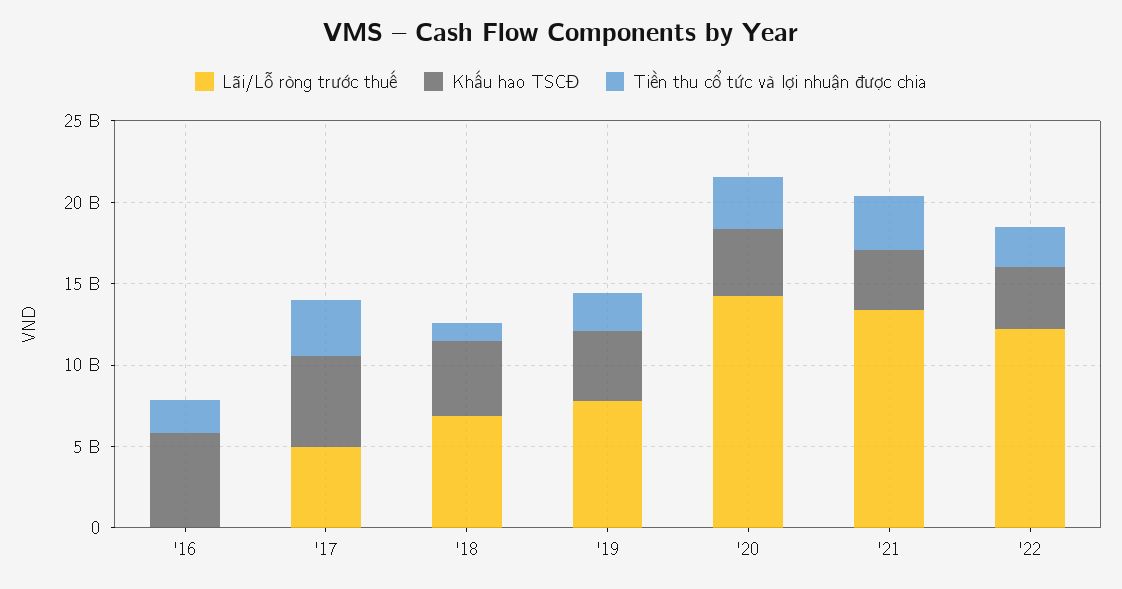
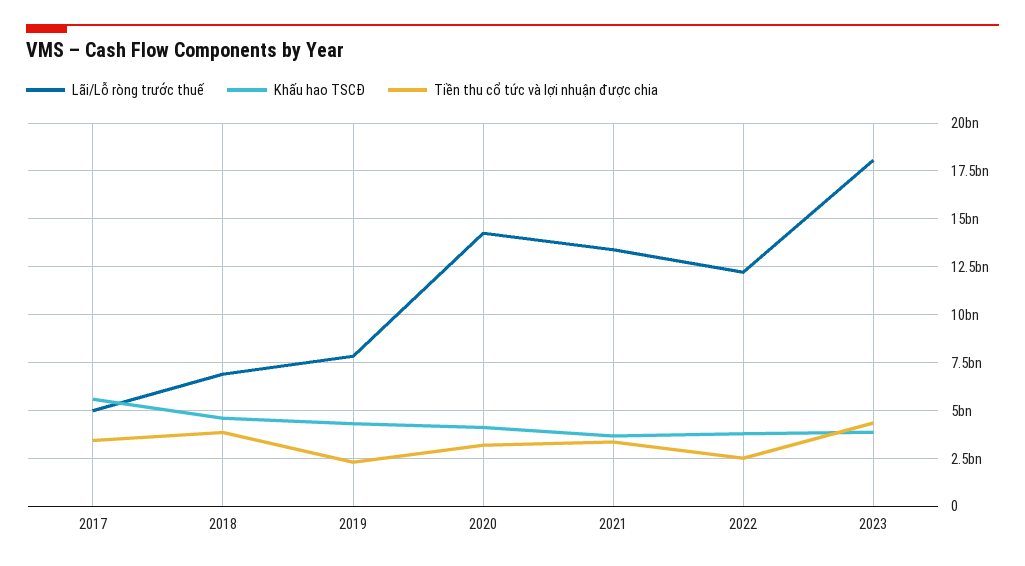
Lãi/Lỗ ròng trước thuế, '16: 0 -> none
Khấu hao TSCĐ, '16: 6000000000 -> none
Tiền thu cổ tức và lợi nhuận được chia, '16: 2000000000 -> none
Tiền thu cổ tức và lợi nhuận được chia, '18: 1000000000 -> 4000000000
Lãi/Lỗ ròng trước thuế, 2023: none -> 18000000000
Khấu hao TSCĐ, 2023: none -> 4000000000
Tiền thu cổ tức và lợi nhuận được chia, 2023: none -> 4500000000

